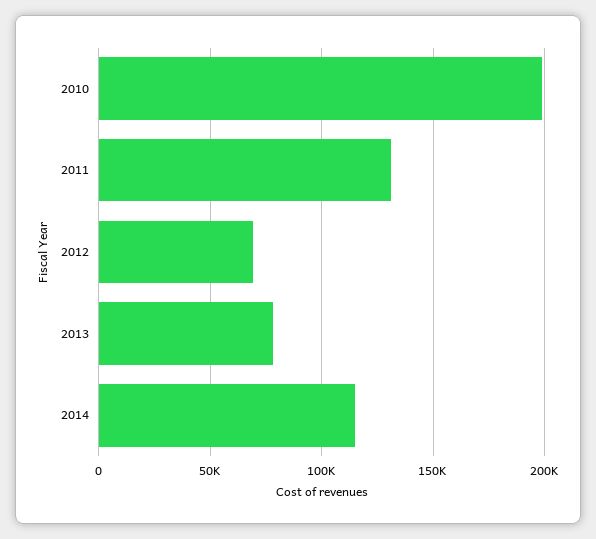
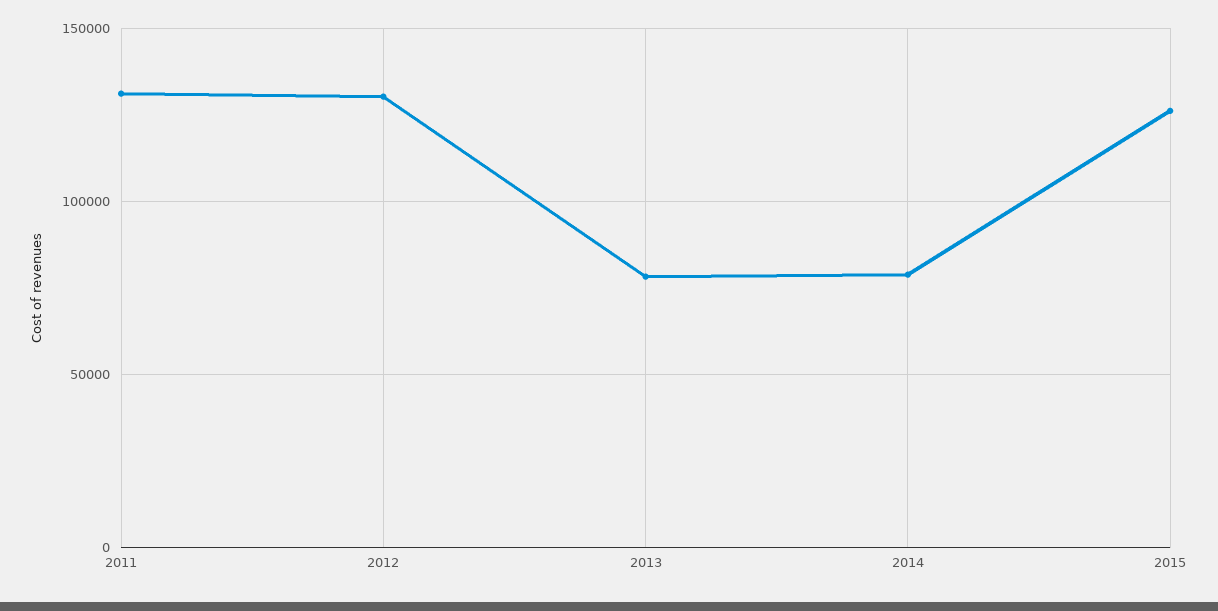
2010: 200000 -> none
2012: 70000 -> 130000
2014: 115000 -> 80000
2015: none -> 125000

